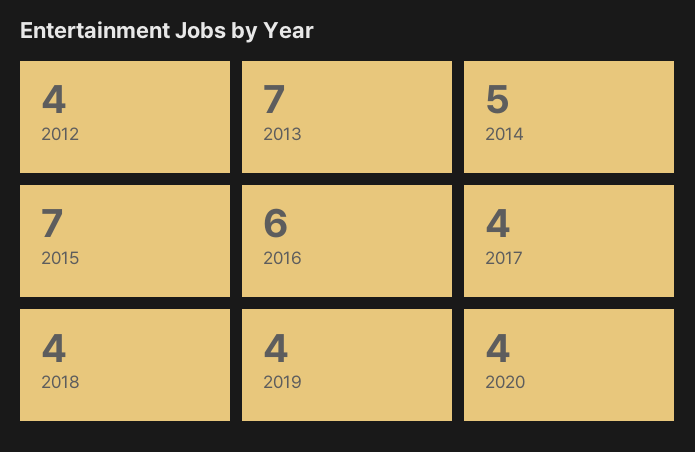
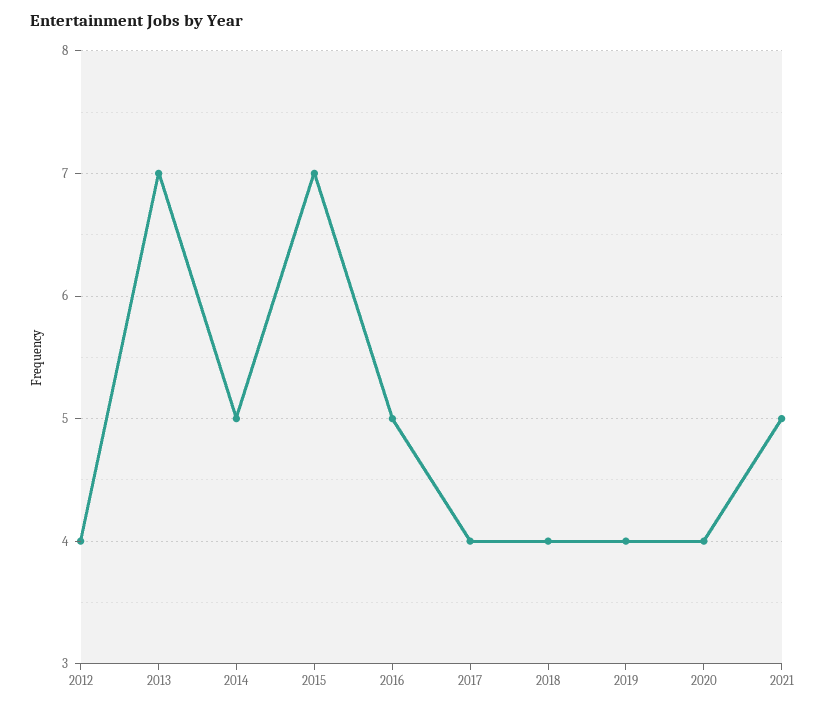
2016: 6 -> 5
2021: none -> 5

